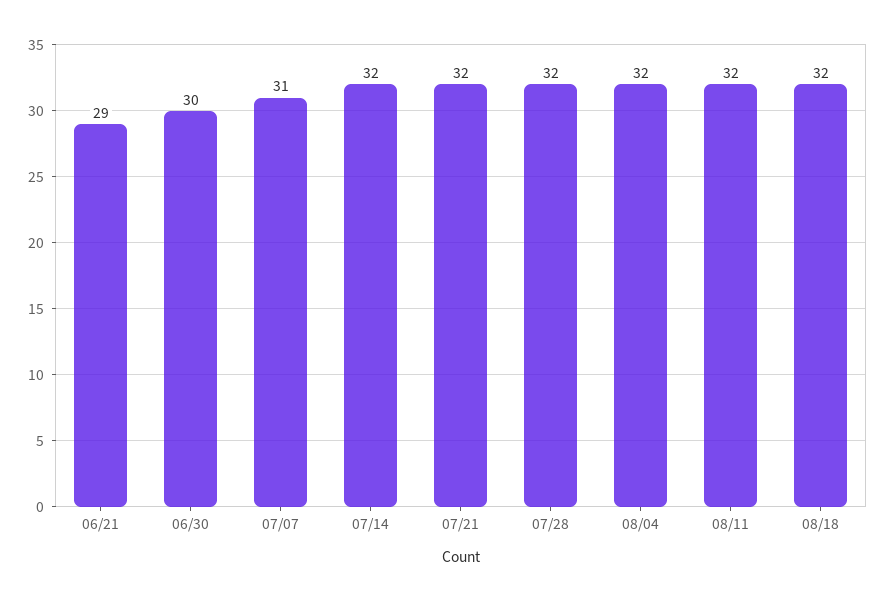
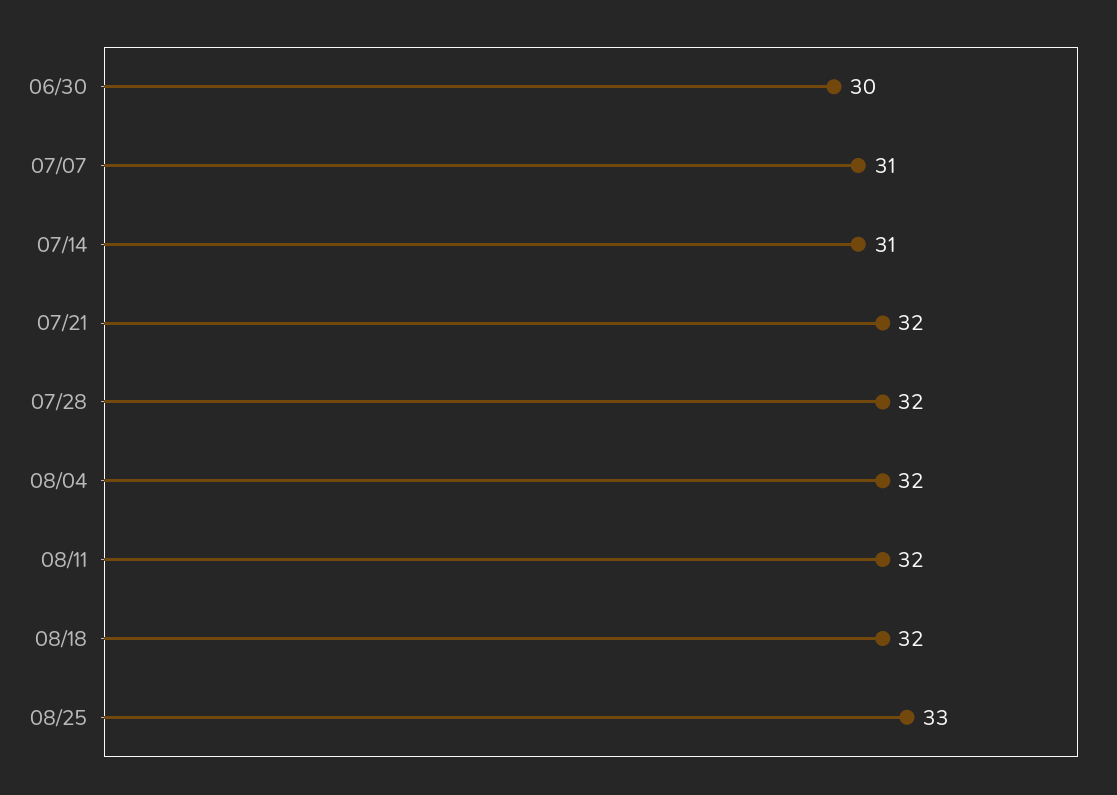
06/21: 29 -> none
07/14: 32 -> 31
08/25: none -> 33

